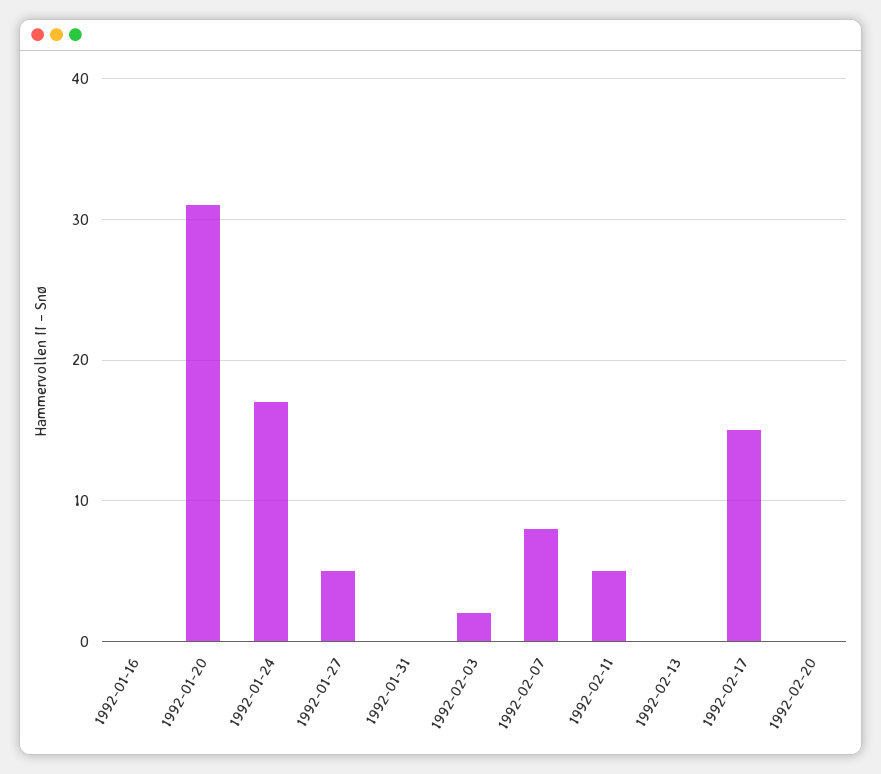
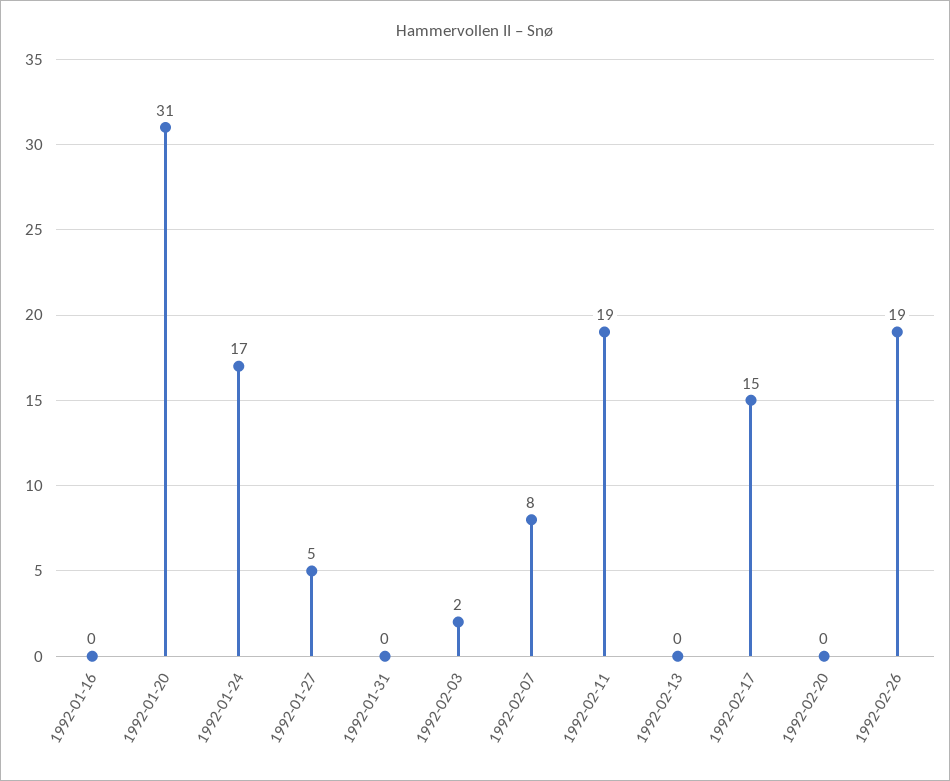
1992-02-11: 5 -> 19
1992-02-26: none -> 19

